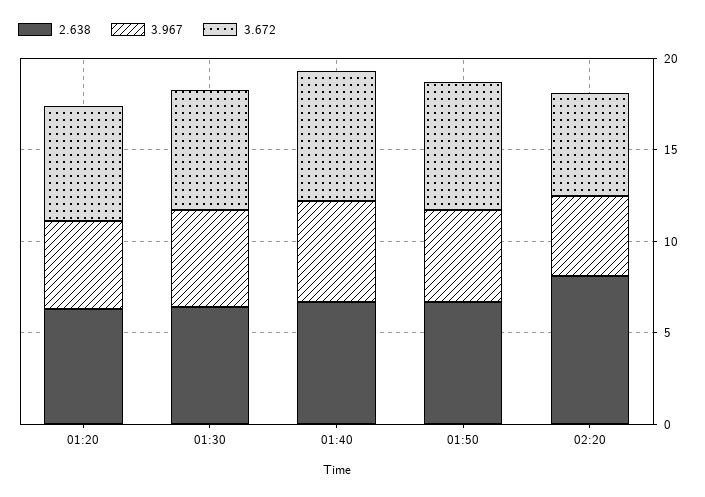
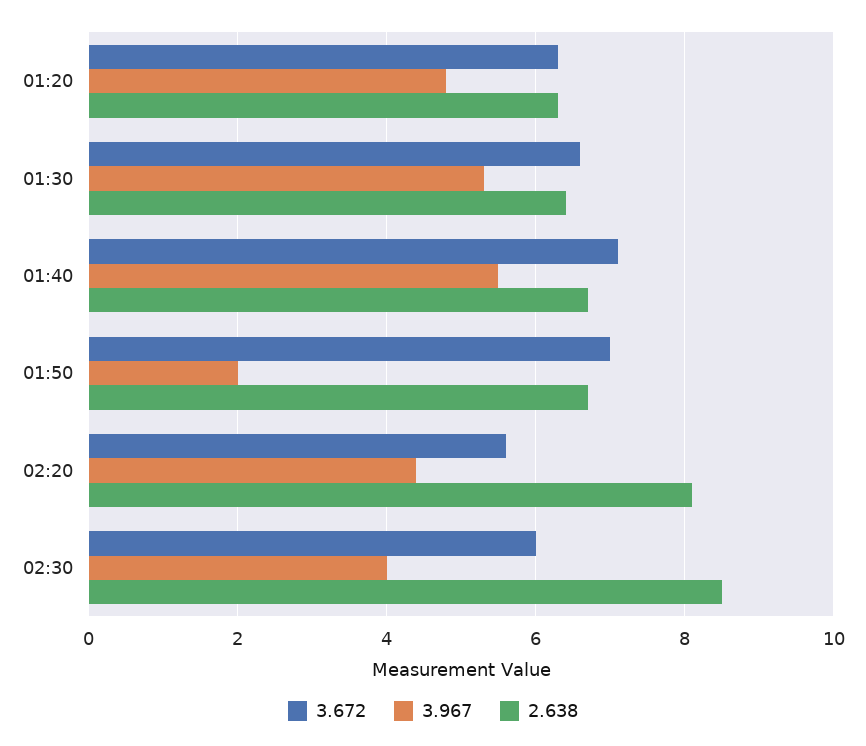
3.967, 01:50: 5 -> 2
3.672, 02:30: none -> 6
3.967, 02:30: none -> 4
2.638, 02:30: none -> 8.5

